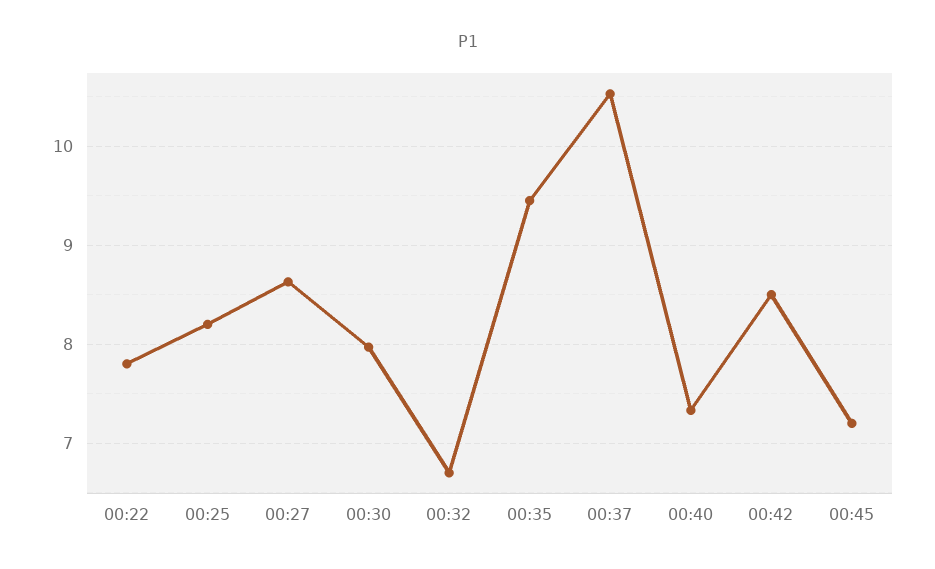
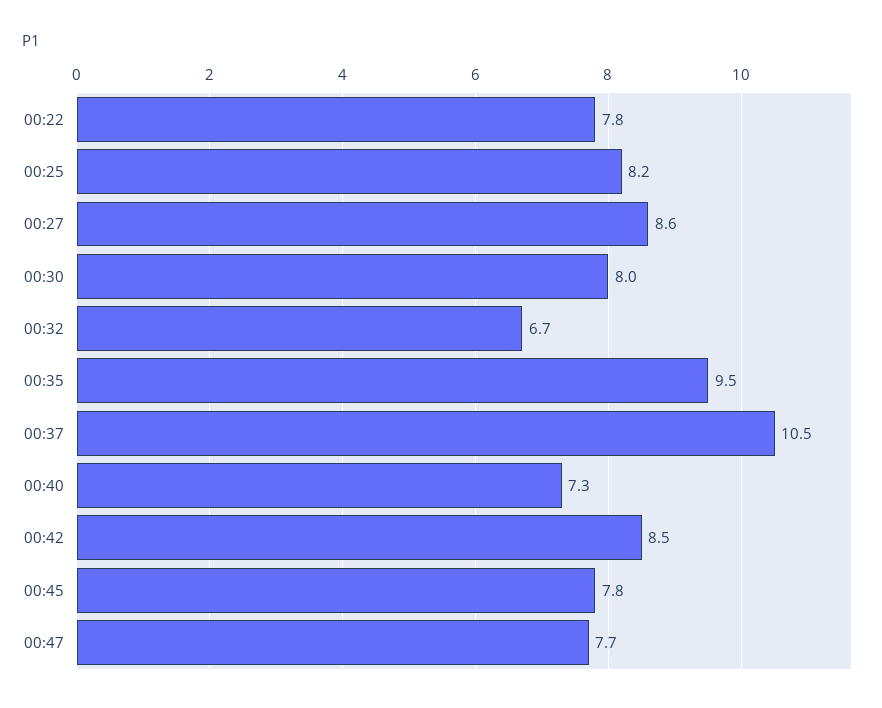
00:45: 7.2 -> 7.8
00:47: none -> 7.7

